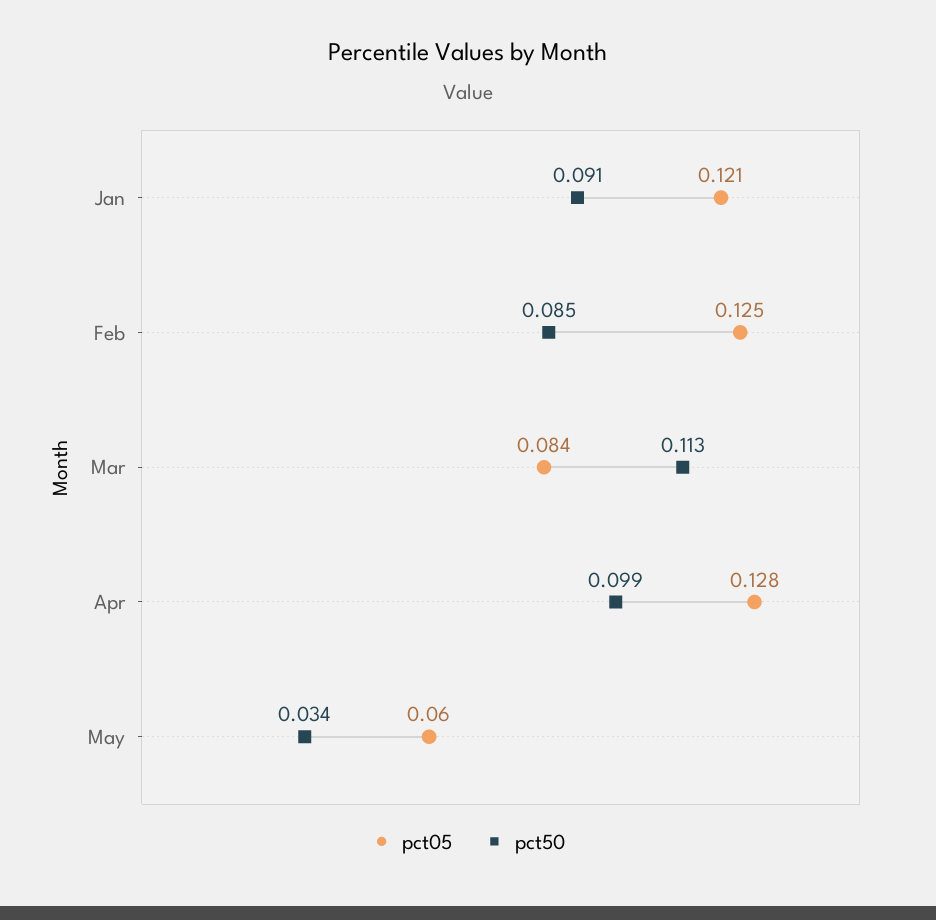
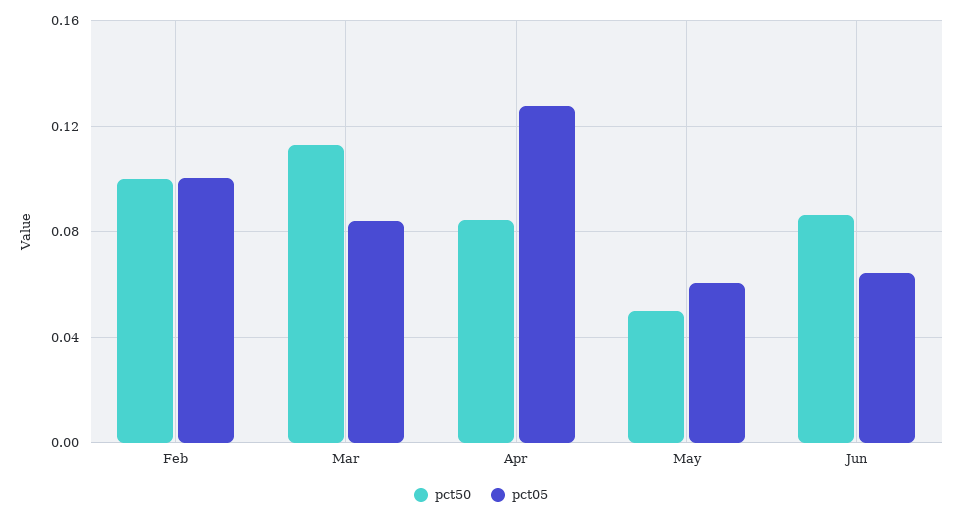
pct05, Jan: 0.121 -> none
pct50, Jan: 0.091 -> none
pct05, Feb: 0.125 -> 0.1
pct50, Feb: 0.085 -> 0.1
pct50, Apr: 0.099 -> 0.085
pct50, May: 0.034 -> 0.05
pct50, Jun: none -> 0.085
pct05, Jun: none -> 0.065

